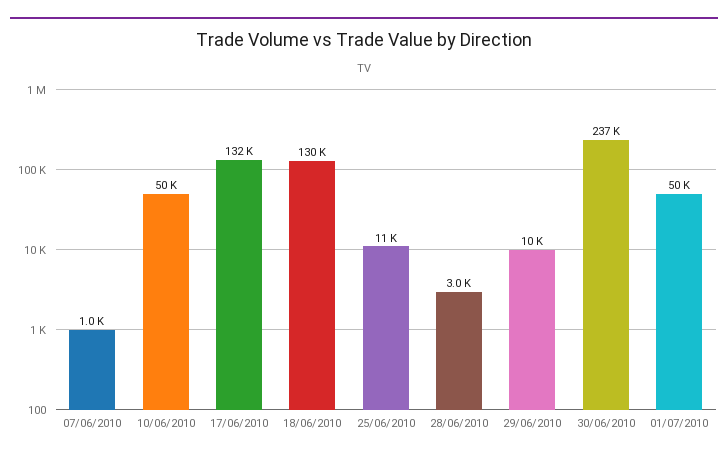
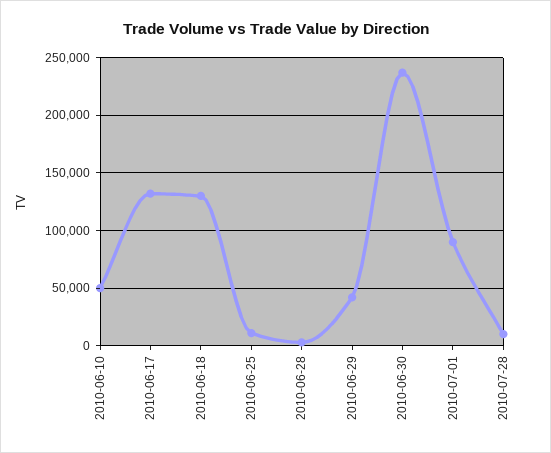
07/06/2010: 1000 -> none
29/06/2010: 10000 -> 40000
01/07/2010: 50000 -> 90000
2010-07-28: none -> 10000

